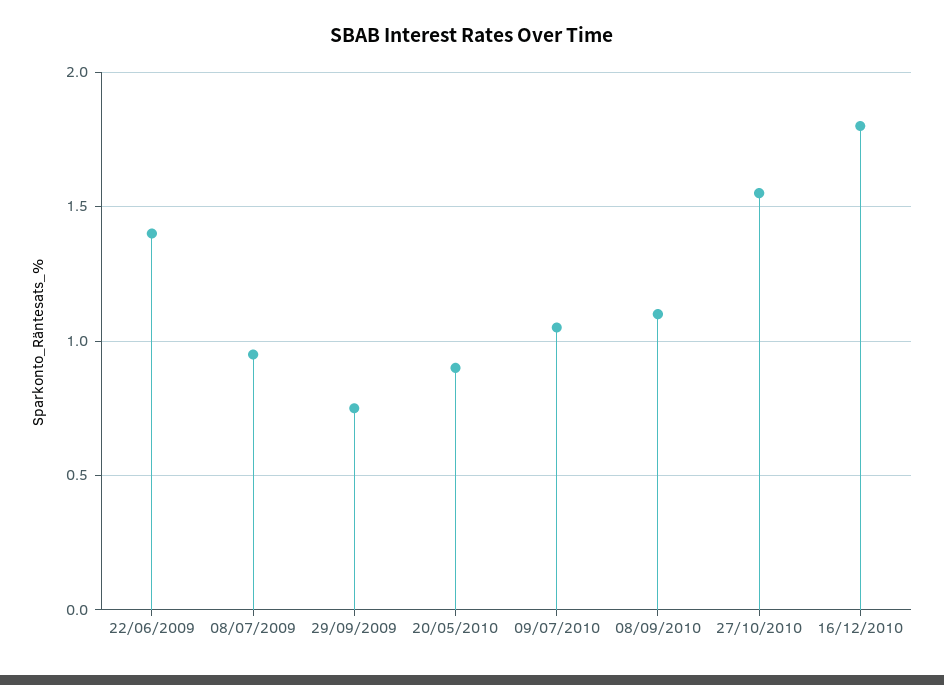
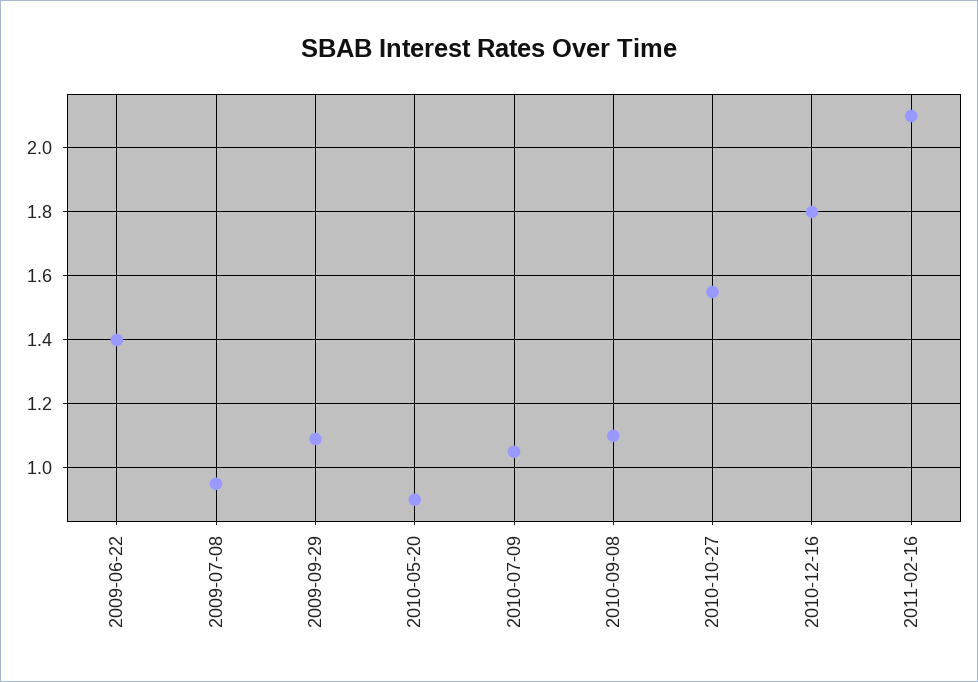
29/09/2009: 0.75 -> 1.1
2011-02-16: none -> 2.1

